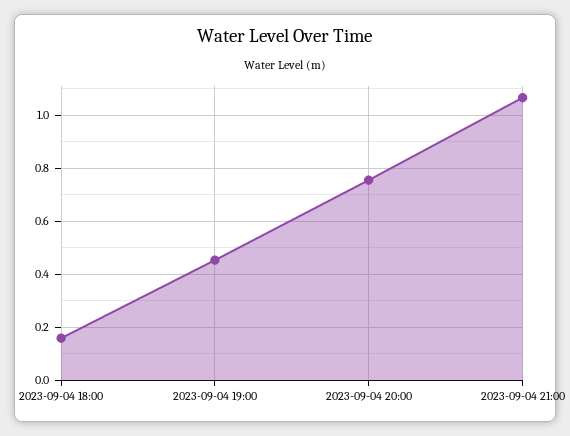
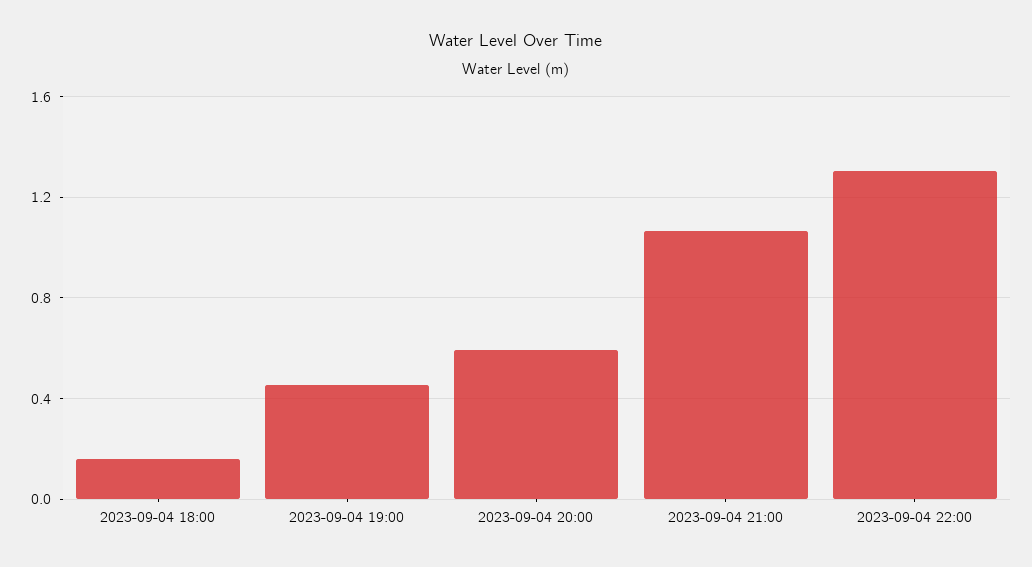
2023-09-04 20:00: 0.75 -> 0.6
2023-09-04 22:00: none -> 1.3

